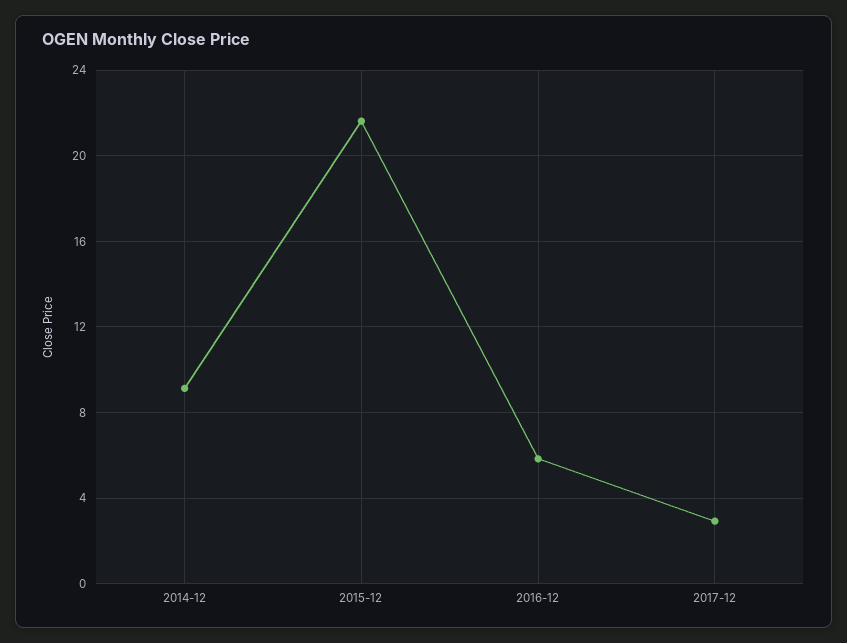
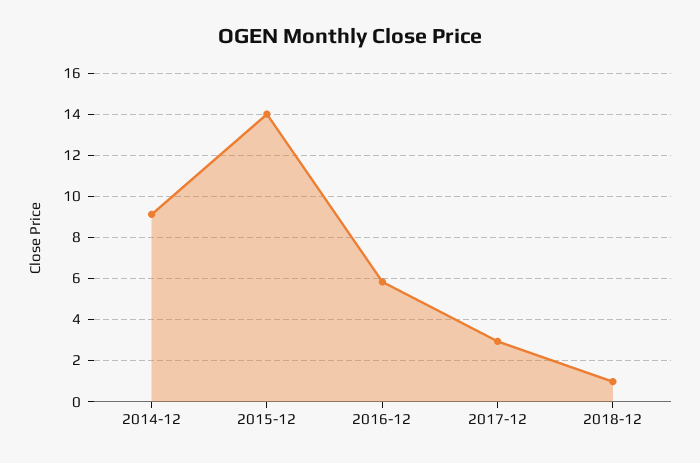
2015-12: 21.5 -> 14
2018-12: none -> 1

